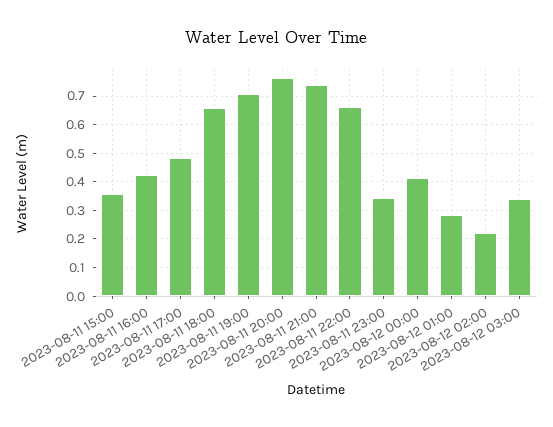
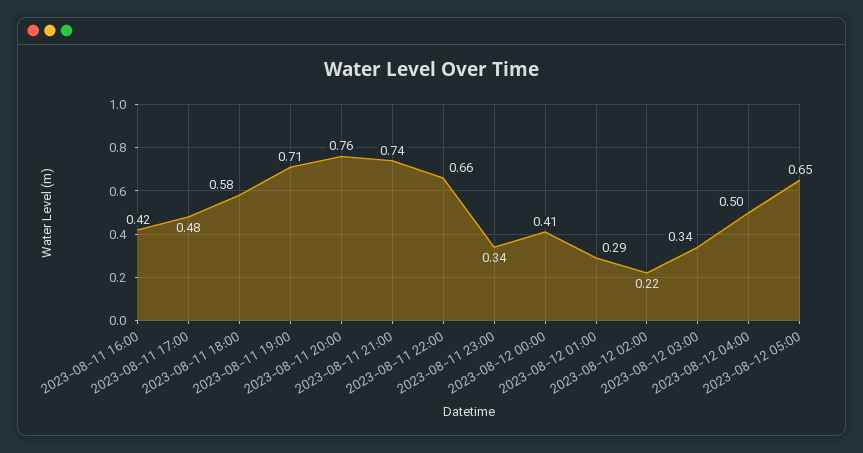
2023-08-11 15:00: 0.35 -> none
2023-08-11 18:00: 0.65 -> 0.58
2023-08-12 04:00: none -> 0.5
2023-08-12 05:00: none -> 0.65

